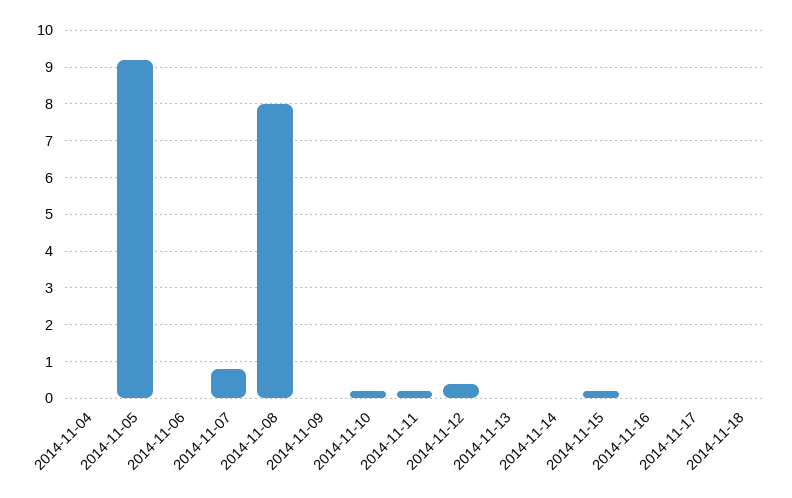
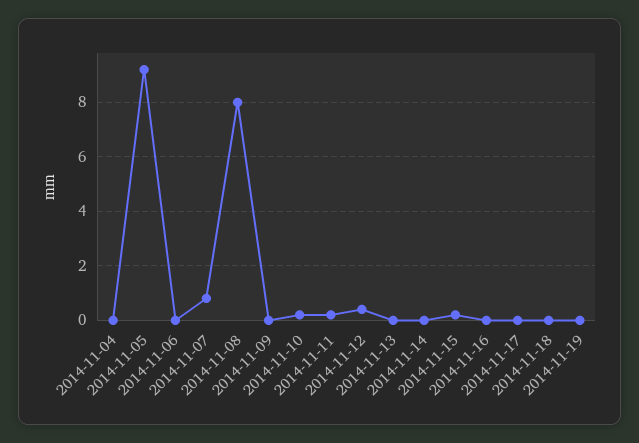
2014-11-19: none -> 0

